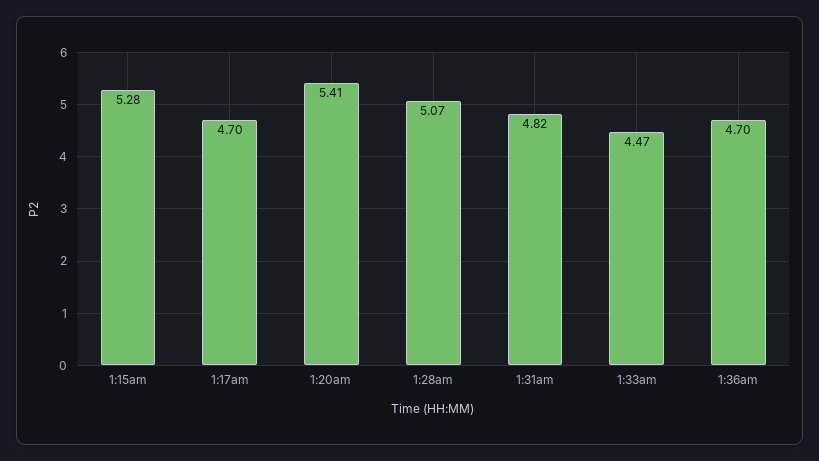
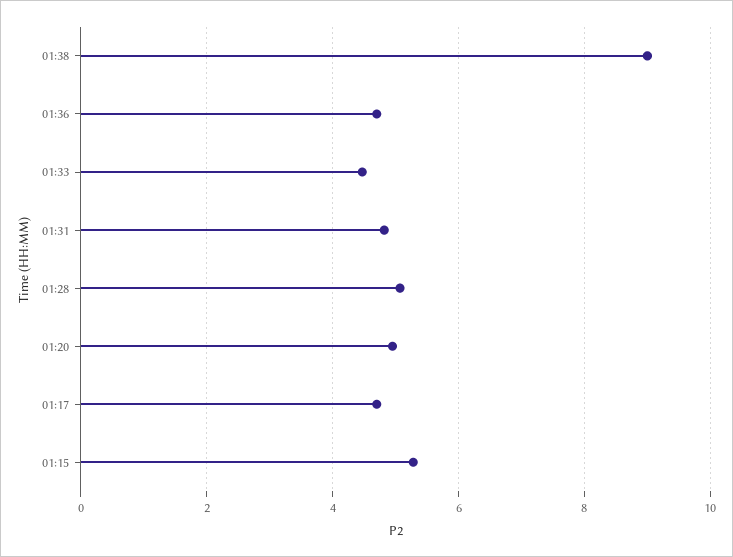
1:20am: 5.41 -> 5
01:38: none -> 9

